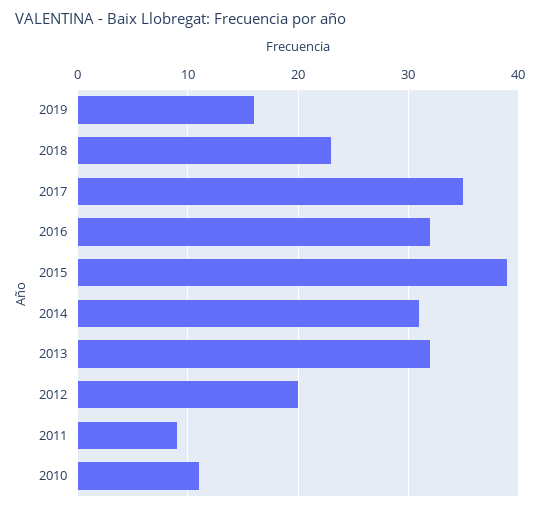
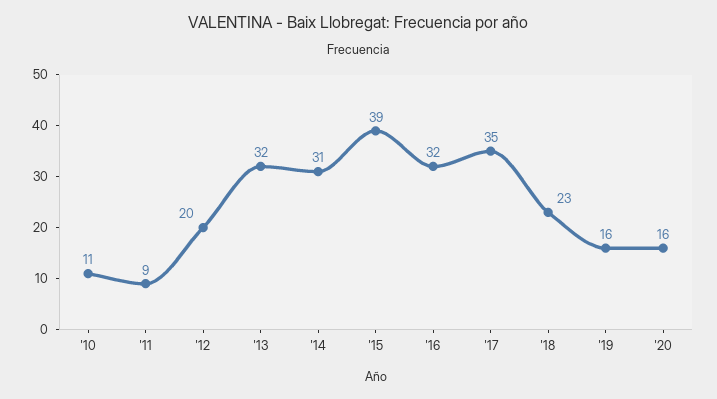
'20: none -> 16

